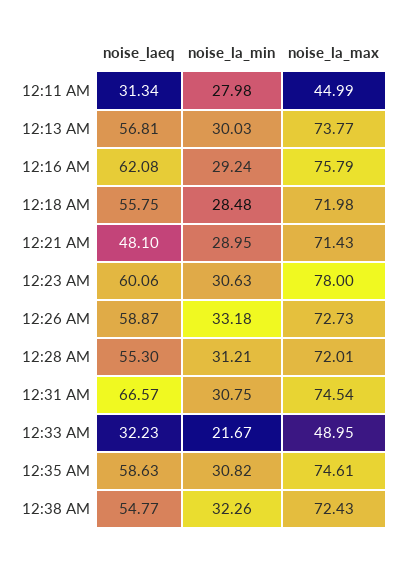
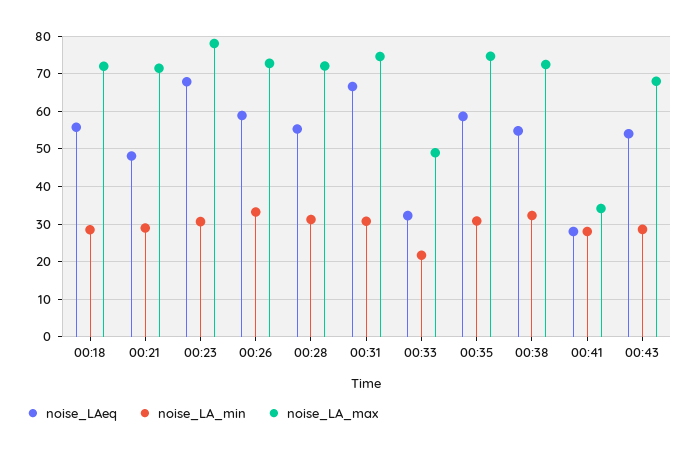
noise_laeq, 12:11 AM: 31.34 -> none
noise_la_min, 12:11 AM: 27.98 -> none
noise_la_max, 12:11 AM: 44.99 -> none
noise_laeq, 12:13 AM: 56.81 -> none
noise_la_min, 12:13 AM: 30.03 -> none
noise_la_max, 12:13 AM: 73.77 -> none
noise_laeq, 12:16 AM: 62.08 -> none
noise_la_min, 12:16 AM: 29.24 -> none
noise_la_max, 12:16 AM: 75.79 -> none
noise_laeq, 12:23 AM: 60.06 -> 68
noise_laeq, 00:41: none -> 28
noise_la_min, 00:41: none -> 28
noise_la_max, 00:41: none -> 34
noise_laeq, 00:43: none -> 54
noise_la_min, 00:43: none -> 28
noise_la_max, 00:43: none -> 68

